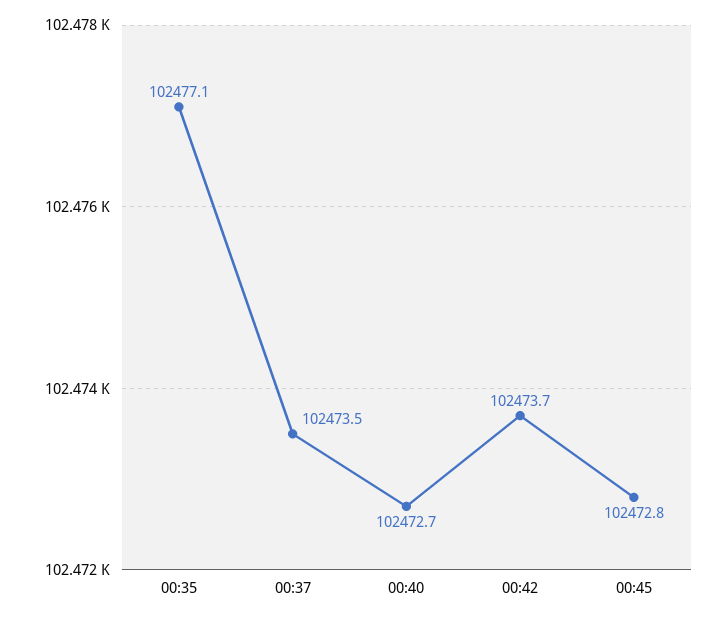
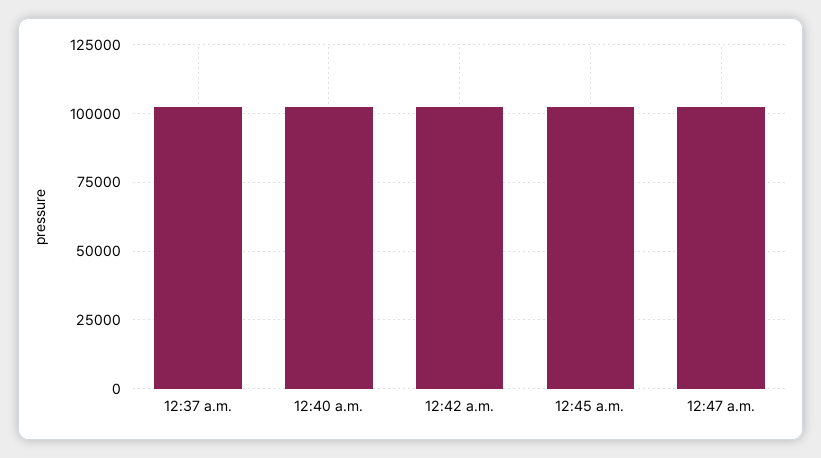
00:35: 102477.1 -> none
12:47 a.m.: none -> 102500

